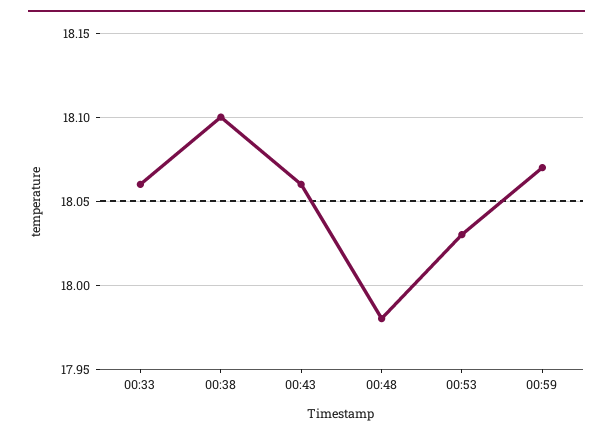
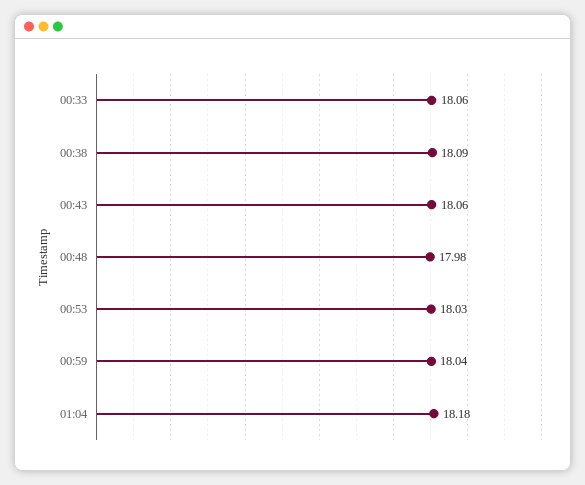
00:38: 18.1 -> 18.09
00:59: 18.07 -> 18.04
01:04: none -> 18.18

